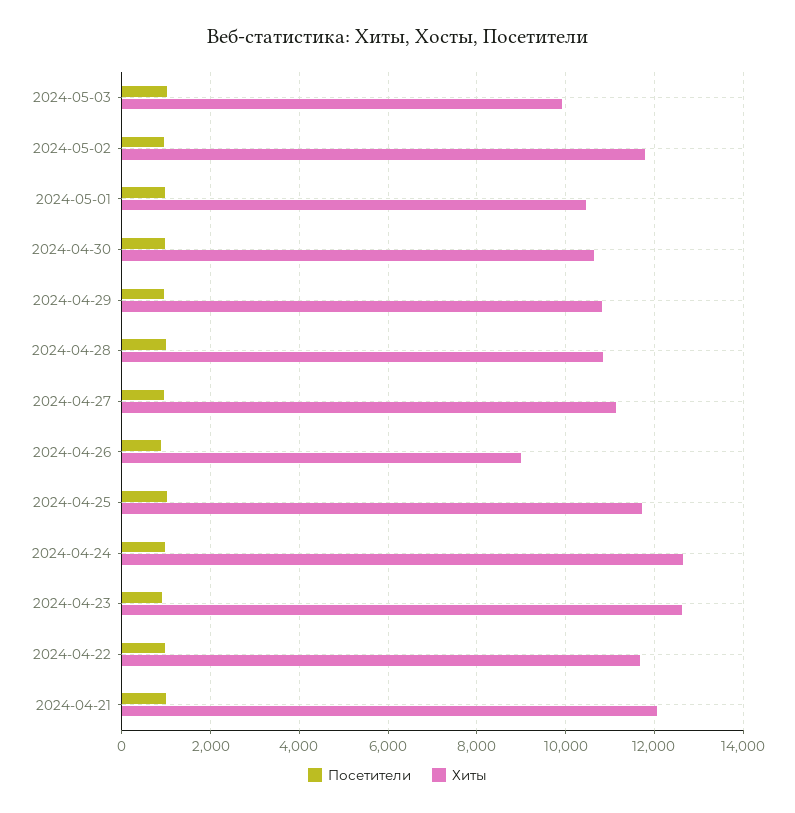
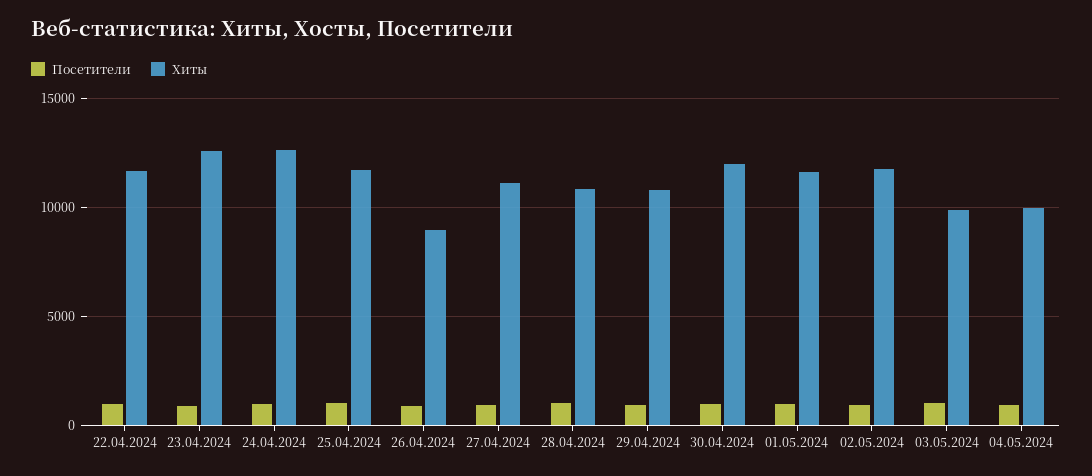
Хиты, 2024-05-01: 10400 -> 11500
Хиты, 2024-04-30: 10600 -> 12000
Посетители, 2024-04-21: 1000 -> none
Хиты, 2024-04-21: 12000 -> none
Посетители, 04.05.2024: none -> 1000
Хиты, 04.05.2024: none -> 10000

